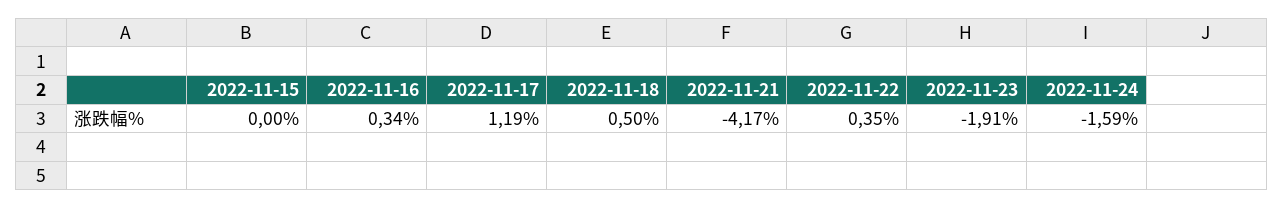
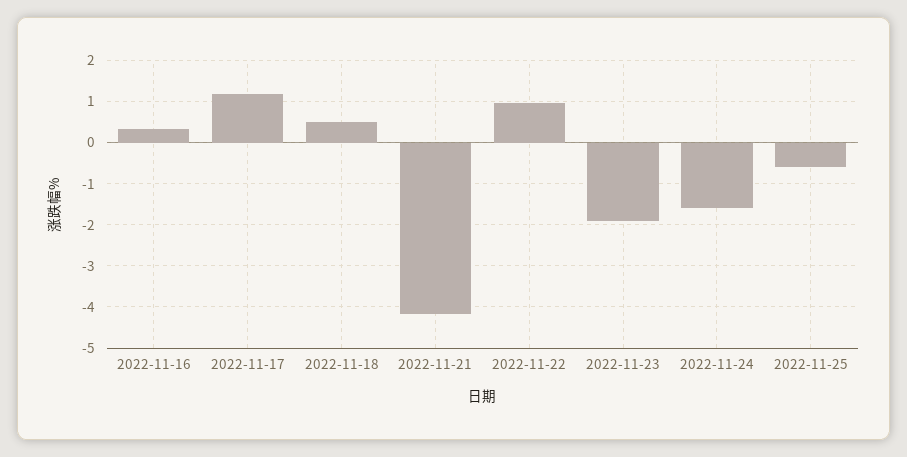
2022-11-15: 0 -> none
2022-11-22: 0.35 -> 1
2022-11-25: none -> -0.6

